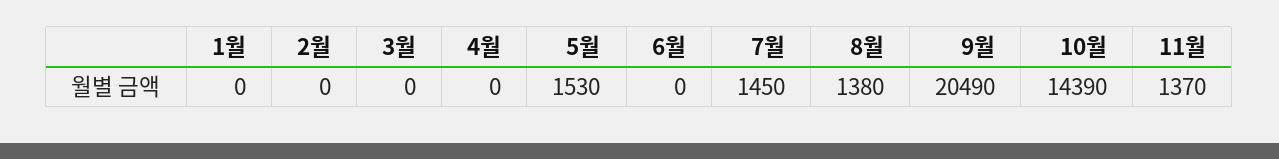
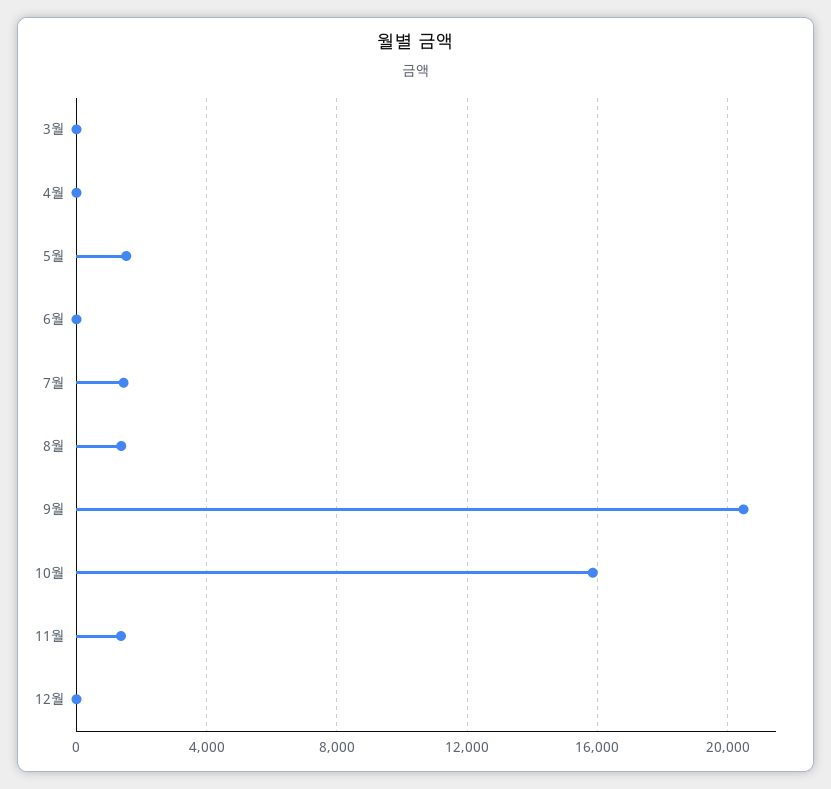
1월: 0 -> none
2월: 0 -> none
10월: 14390 -> 16000
12월: none -> 0

